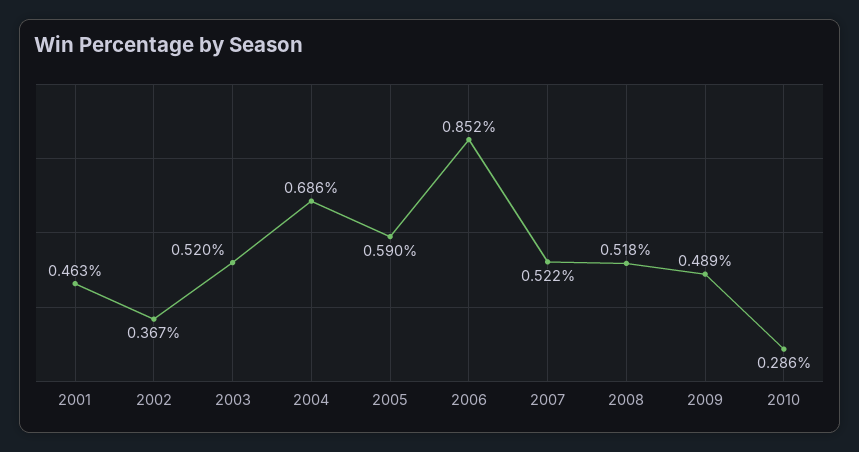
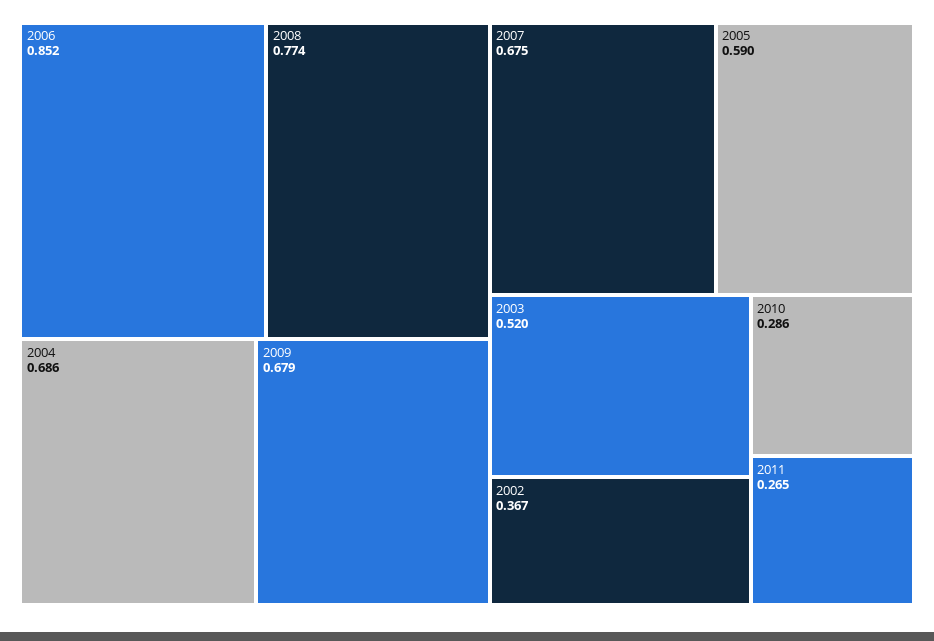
2001: 0.463 -> none
2007: 0.522 -> 0.675
2008: 0.518 -> 0.774
2009: 0.489 -> 0.679
2011: none -> 0.265

